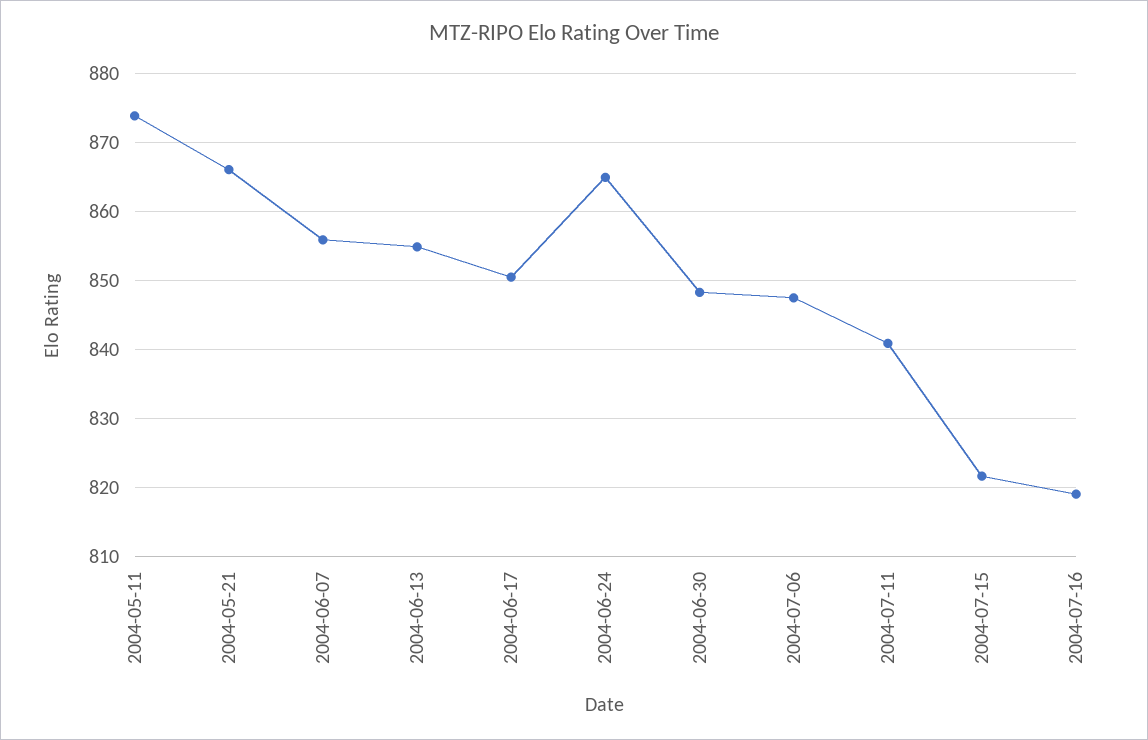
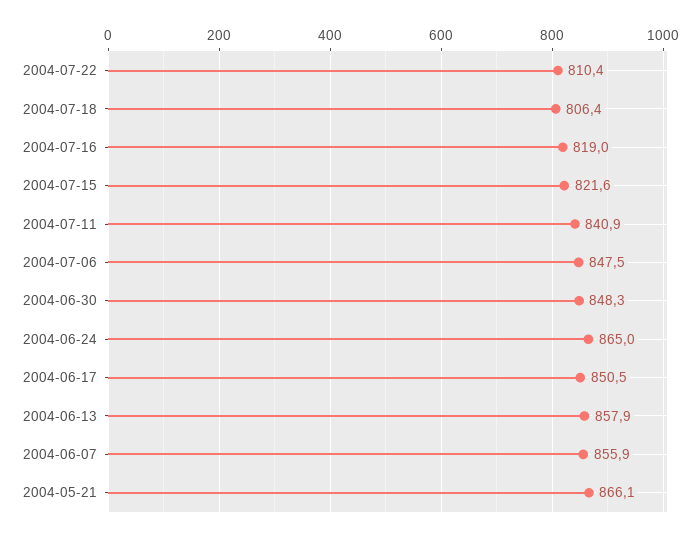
2004-05-11: 874 -> none
2004-06-13: 855 -> 857.9
2004-07-22: none -> 810.4
2004-07-18: none -> 806.4

